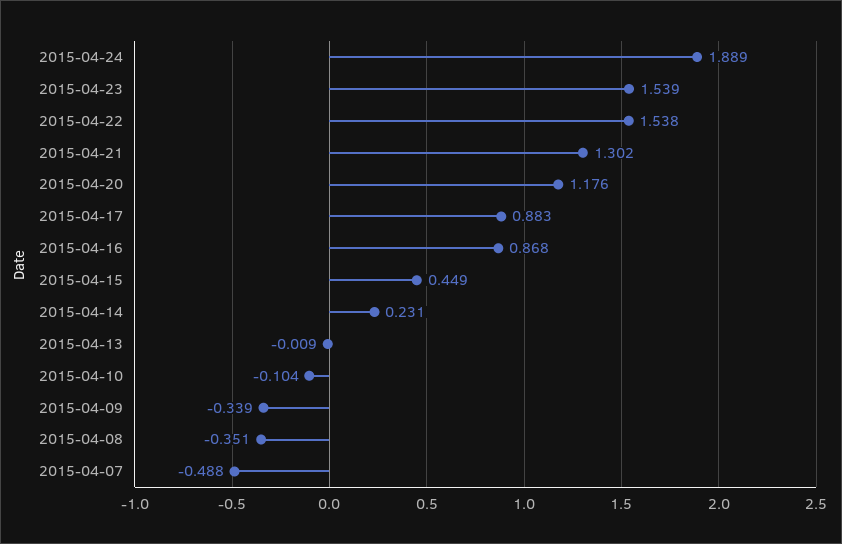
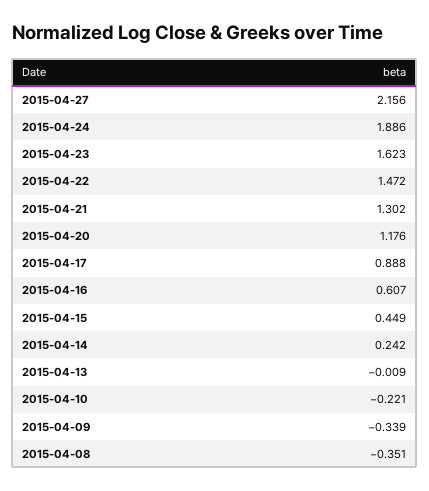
2015-04-24: 1.889 -> 1.886
2015-04-23: 1.539 -> 1.623
2015-04-22: 1.538 -> 1.472
2015-04-17: 0.883 -> 0.888
2015-04-16: 0.868 -> 0.607
2015-04-14: 0.231 -> 0.242
2015-04-10: -0.104 -> -0.221
2015-04-07: -0.488 -> none
2015-04-27: none -> 2.156

